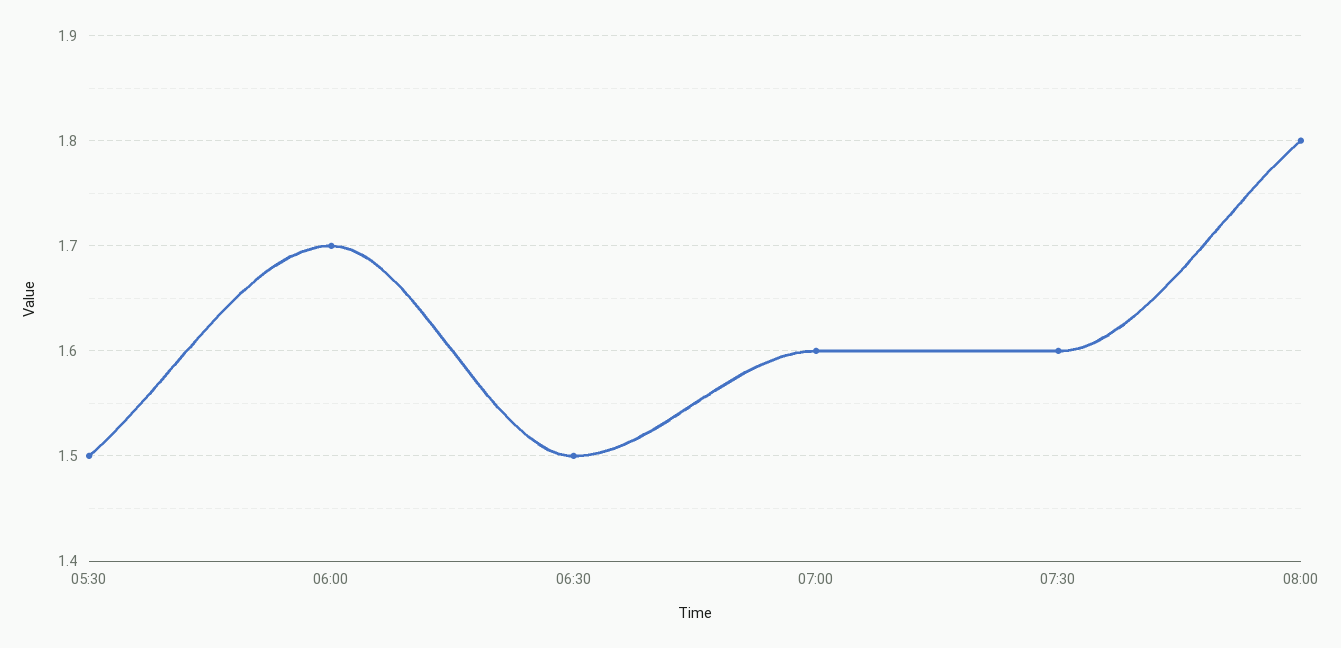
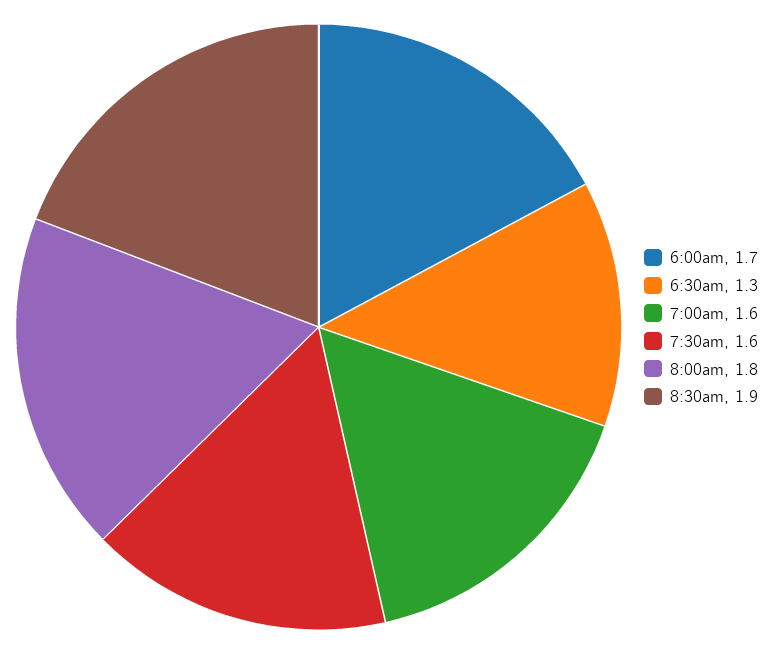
05:30: 1.5 -> none
06:30: 1.5 -> 1.3
8:30am: none -> 1.9

